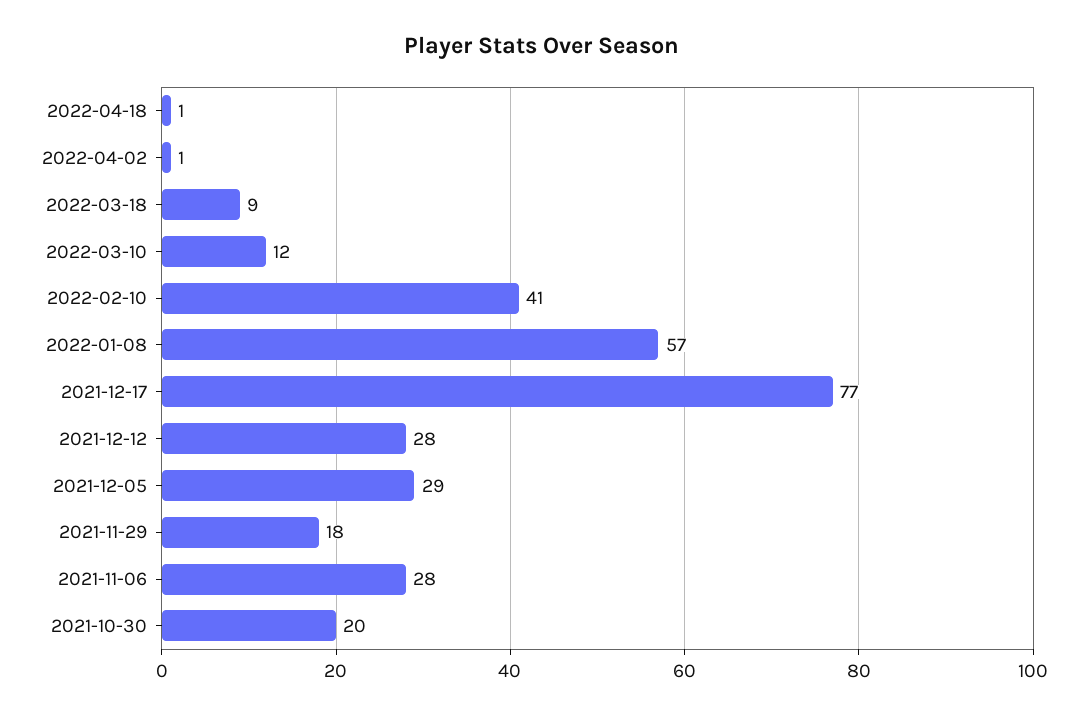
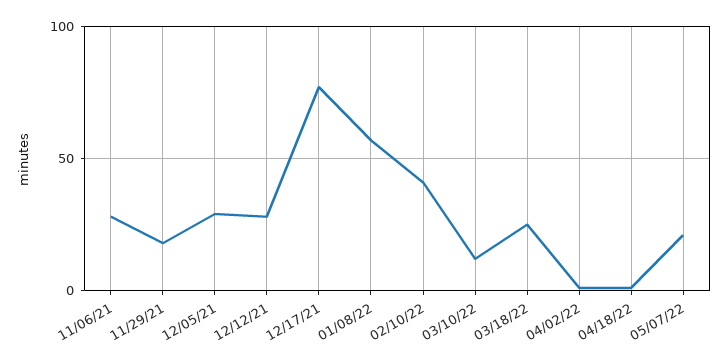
2022-03-18: 9 -> 25
2021-10-30: 20 -> none
05/07/22: none -> 20

